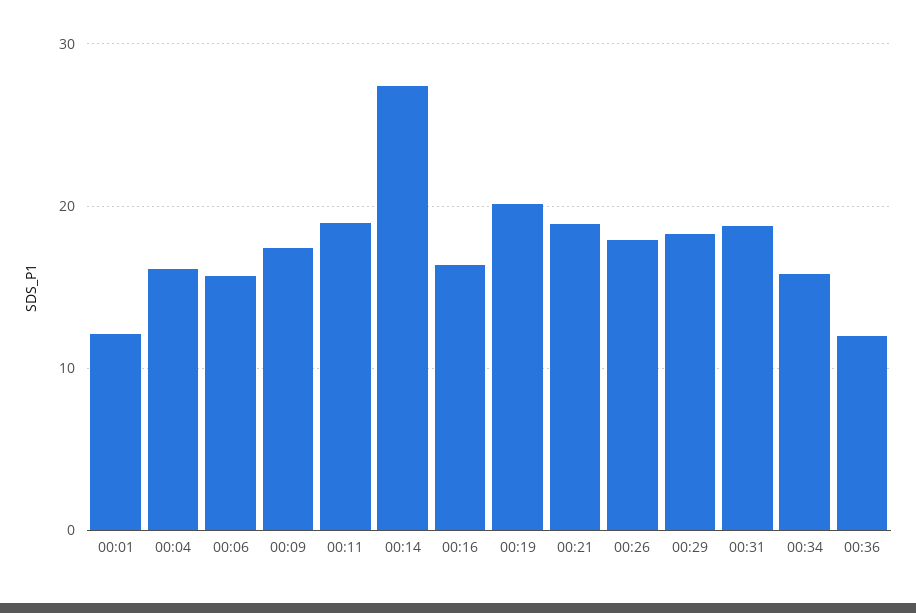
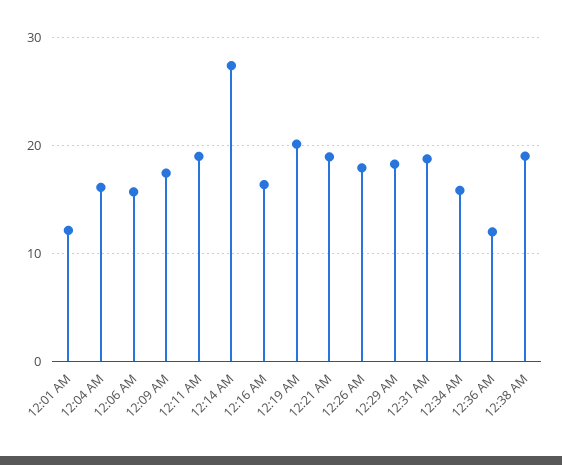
12:38 AM: none -> 19

